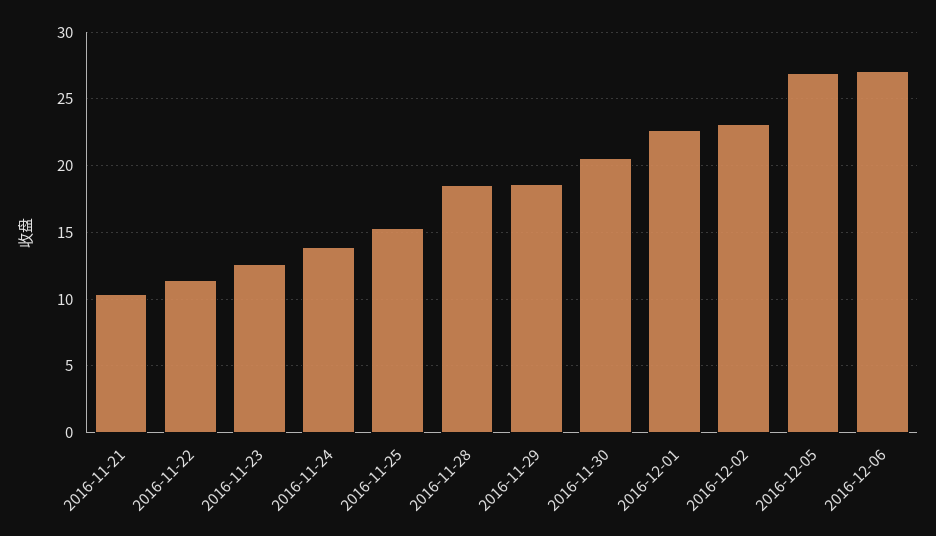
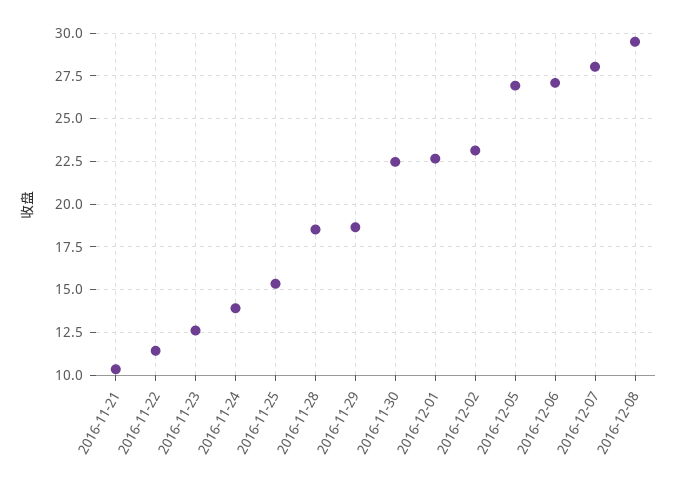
2016-11-30: 20.5 -> 22.5
2016-12-07: none -> 28
2016-12-08: none -> 29.5

